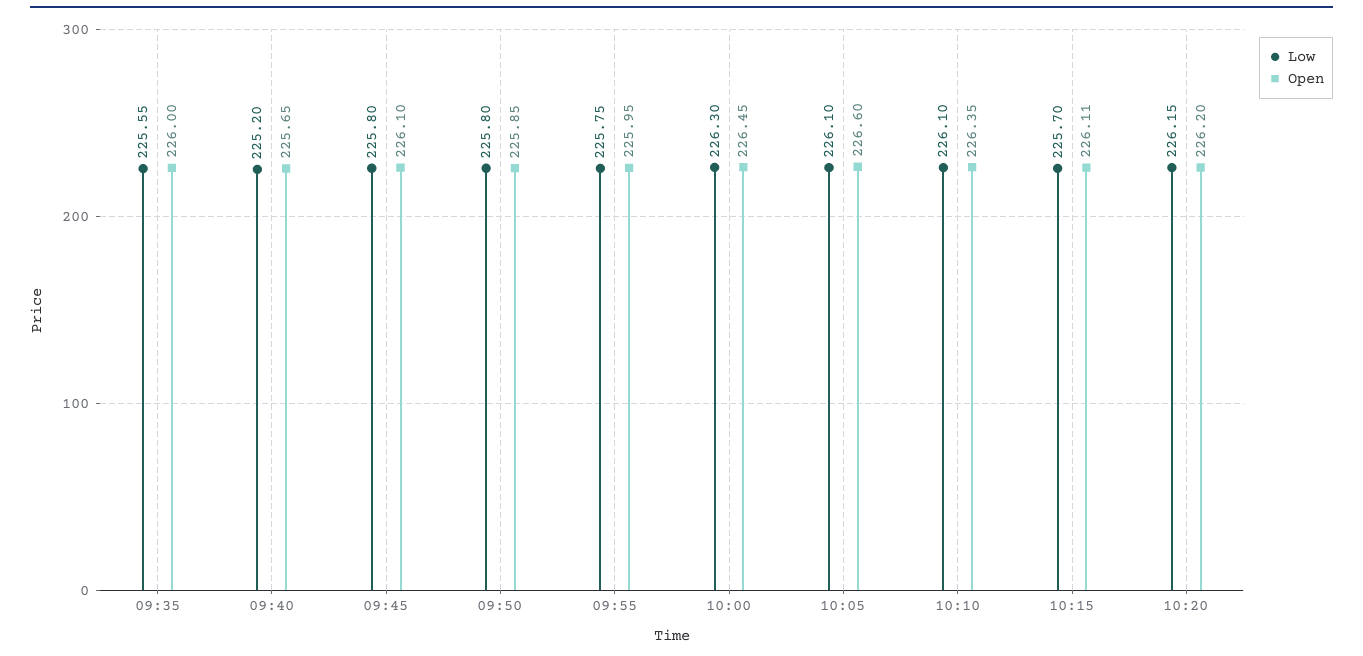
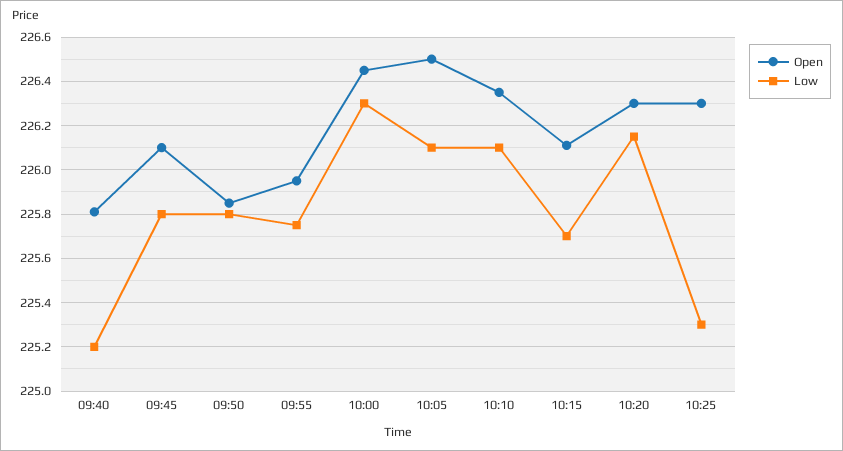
Low, 09:35: 225.55 -> none
Open, 09:35: 226 -> none
Open, 09:40: 225.65 -> 225.8
Open, 10:05: 226.6 -> 226.5
Open, 10:20: 226.2 -> 226.3
Open, 10:25: none -> 226.3
Low, 10:25: none -> 225.3

